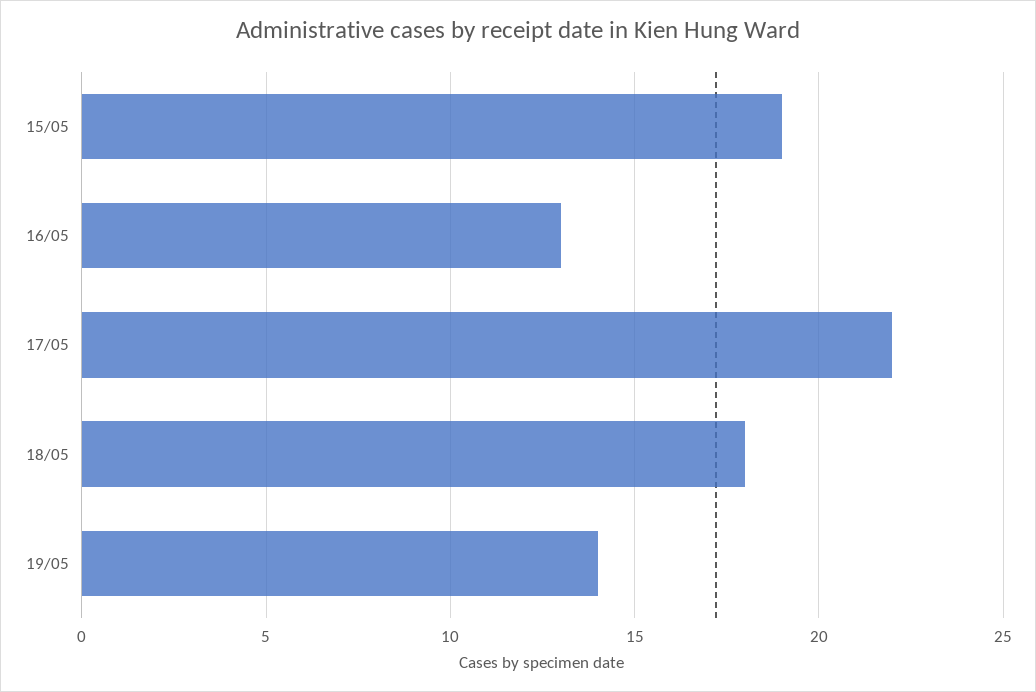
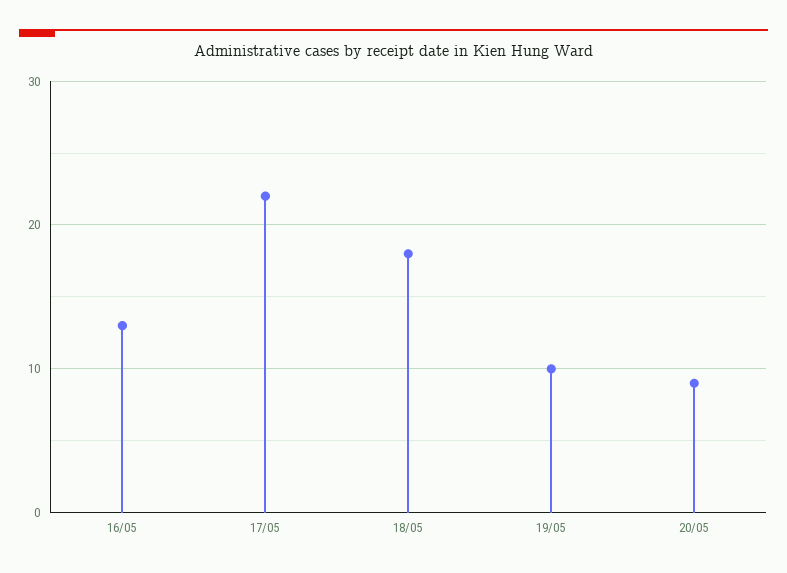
15/05: 19 -> none
19/05: 14 -> 10
20/05: none -> 9

